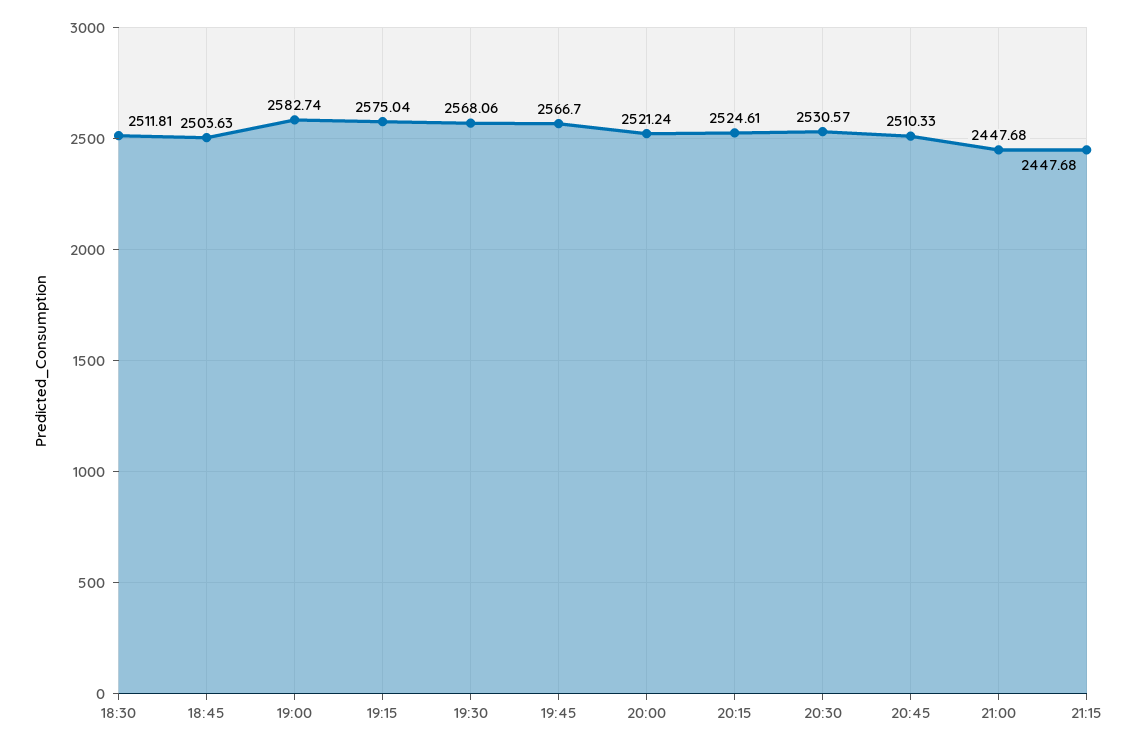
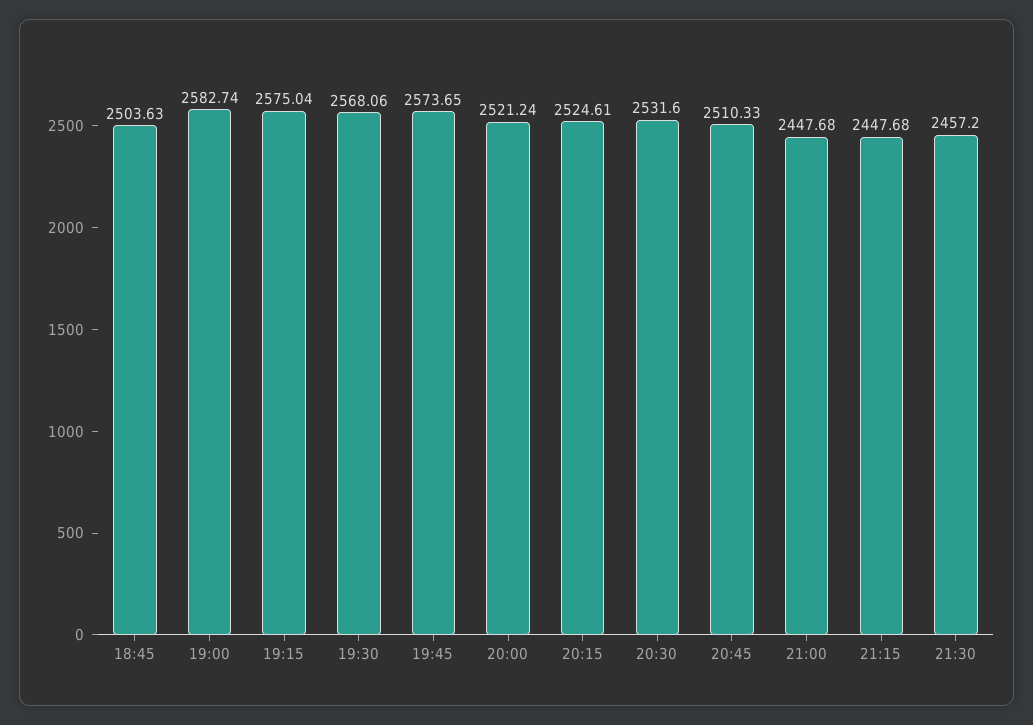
18:30: 2511.81 -> none
19:45: 2566.7 -> 2573.65
20:30: 2530.57 -> 2531.6
21:30: none -> 2457.2

